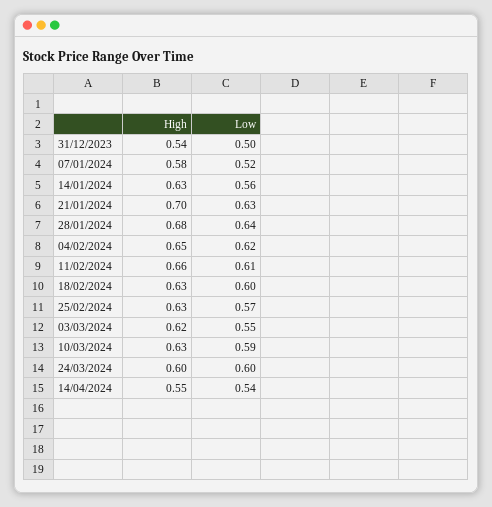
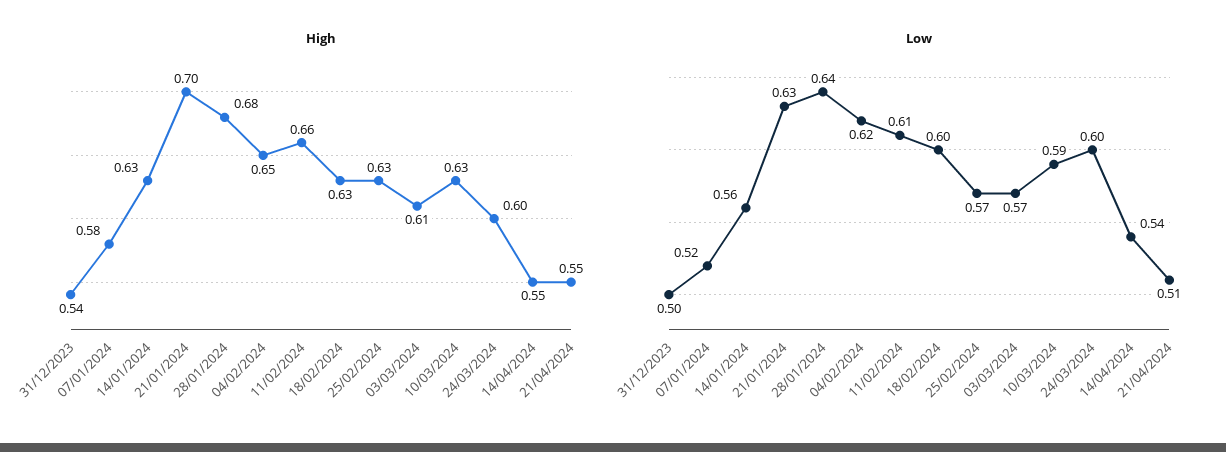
High, 03/03/2024: 0.62 -> 0.61
Low, 03/03/2024: 0.55 -> 0.57
High, 21/04/2024: none -> 0.55
Low, 21/04/2024: none -> 0.51

